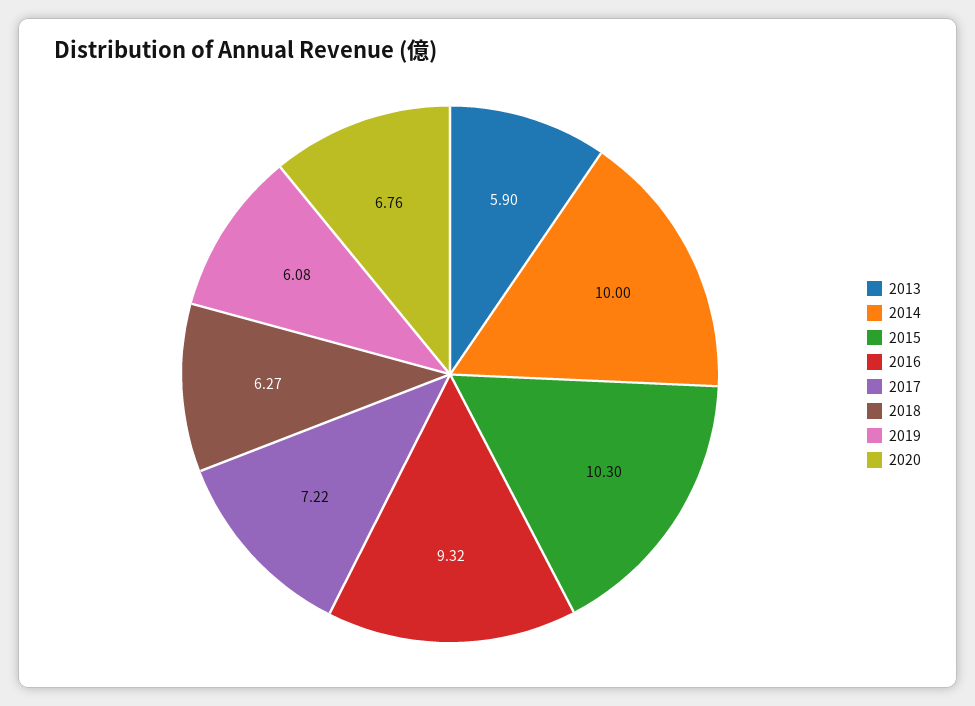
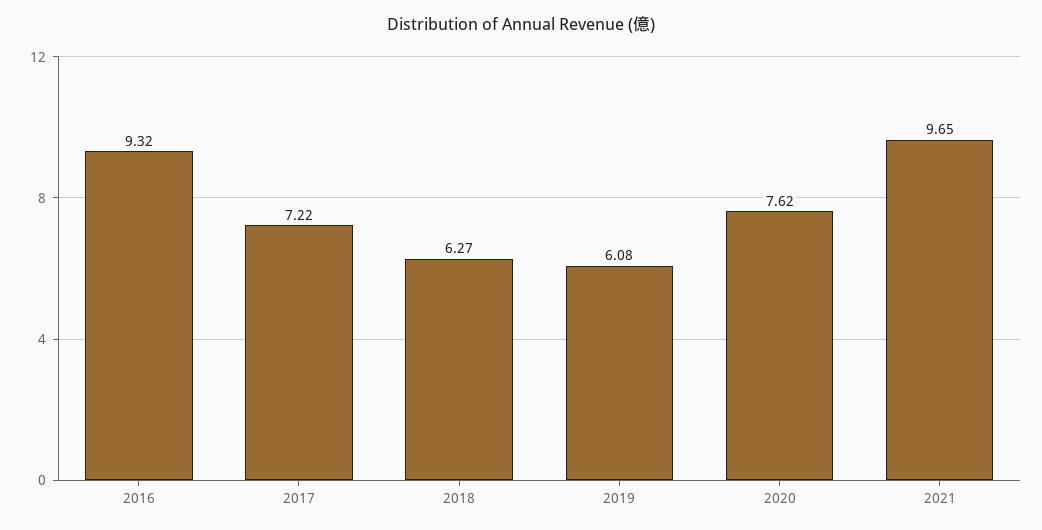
2013: 5.9 -> none
2014: 10 -> none
2015: 10.3 -> none
2020: 6.76 -> 7.62
2021: none -> 9.65

